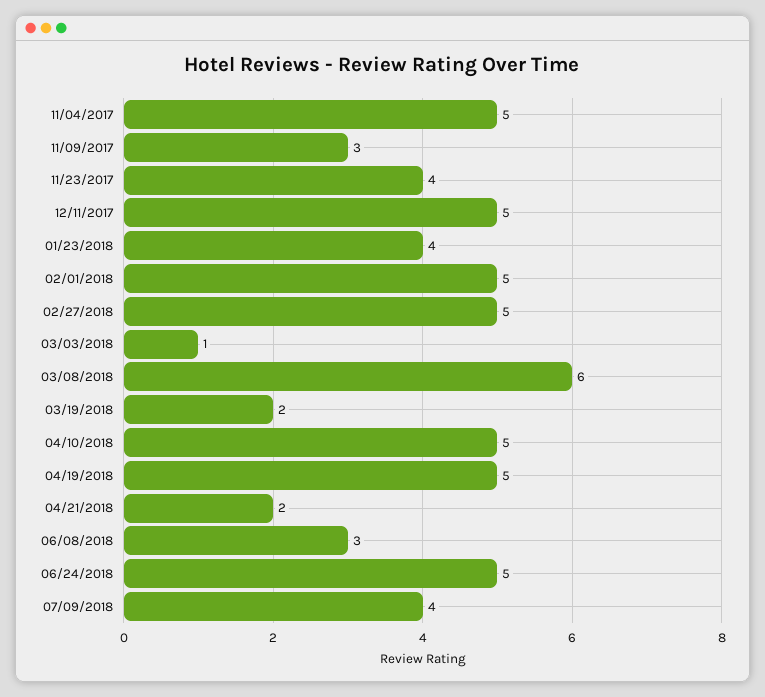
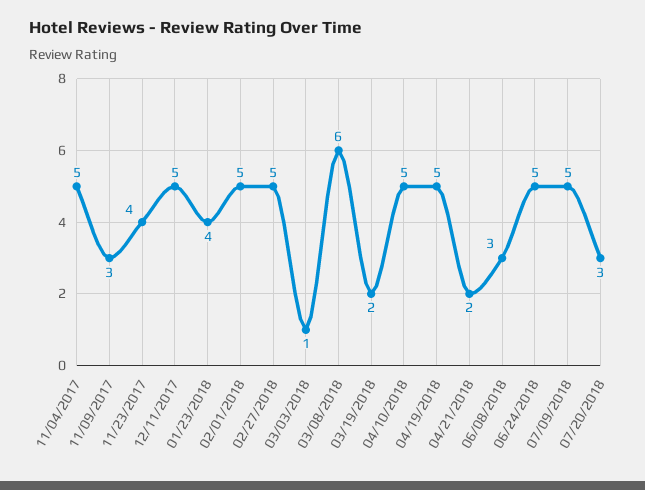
07/09/2018: 4 -> 5
07/20/2018: none -> 3

